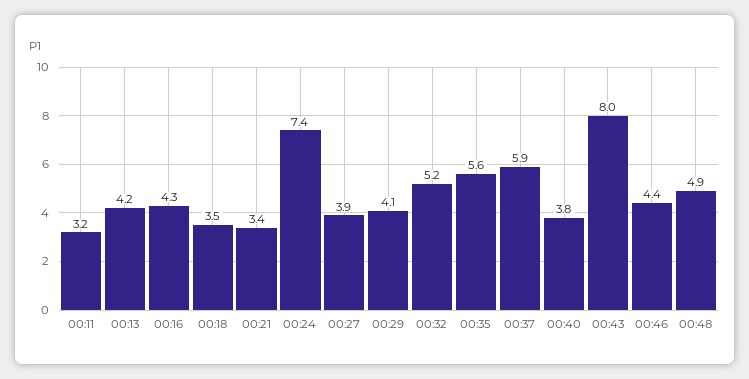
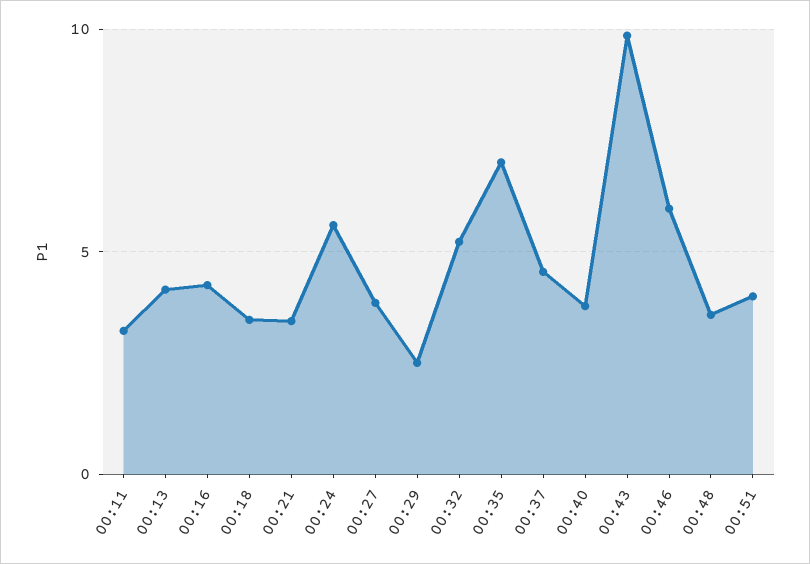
00:24: 7.4 -> 5.5
00:29: 4.1 -> 2.5
00:35: 5.6 -> 7
00:37: 5.9 -> 4.5
00:43: 8 -> 10
00:46: 4.4 -> 6
00:48: 4.9 -> 3.5
00:51: none -> 4

